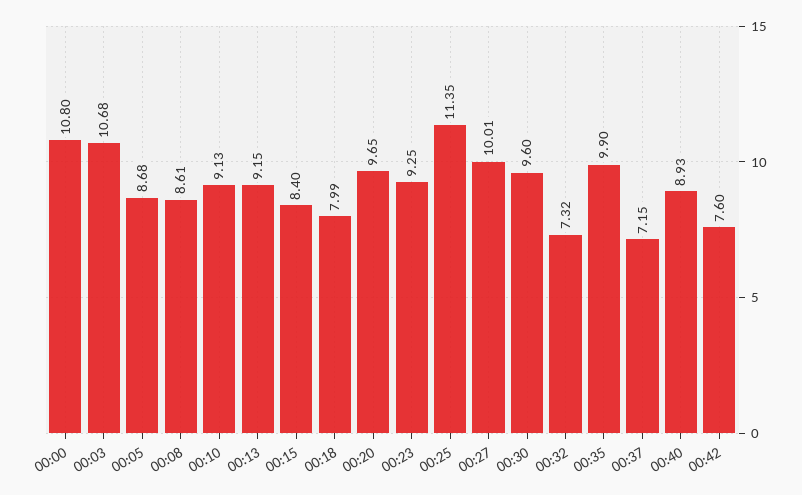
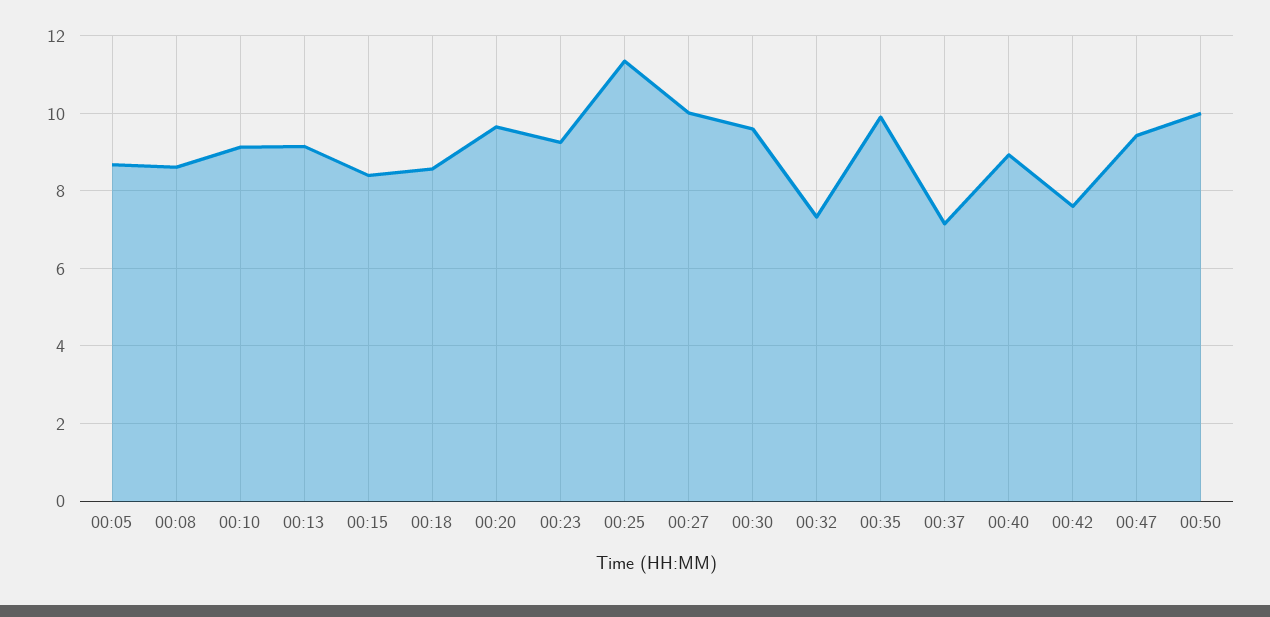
00:00: 10.8 -> none
00:03: 10.68 -> none
00:18: 7.99 -> 8.6
00:47: none -> 9.4
00:50: none -> 10

